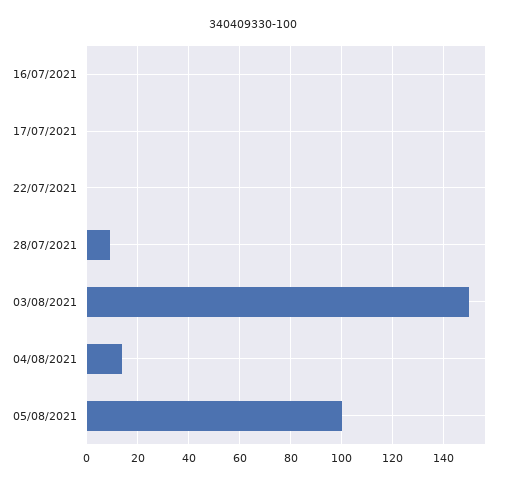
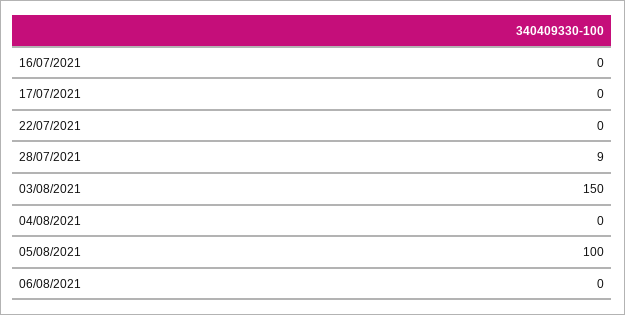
04/08/2021: 15 -> 0
06/08/2021: none -> 0

